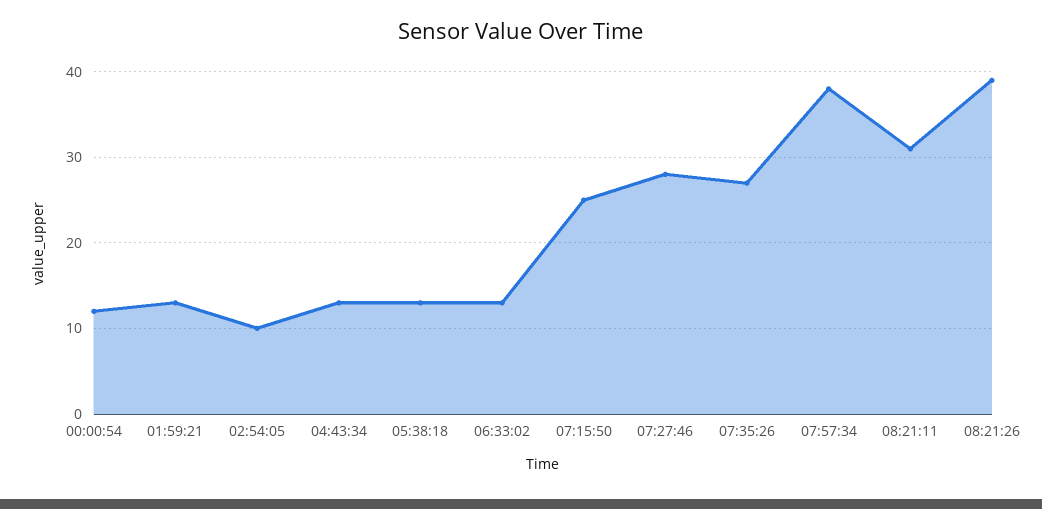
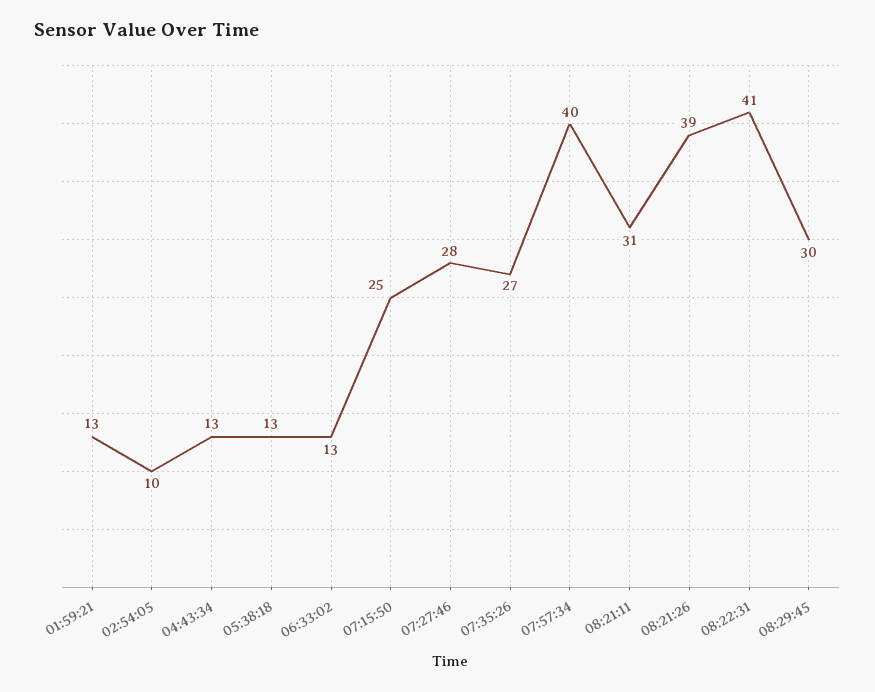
00:00:54: 12 -> none
07:57:34: 38 -> 40
08:22:31: none -> 41
08:29:45: none -> 30

